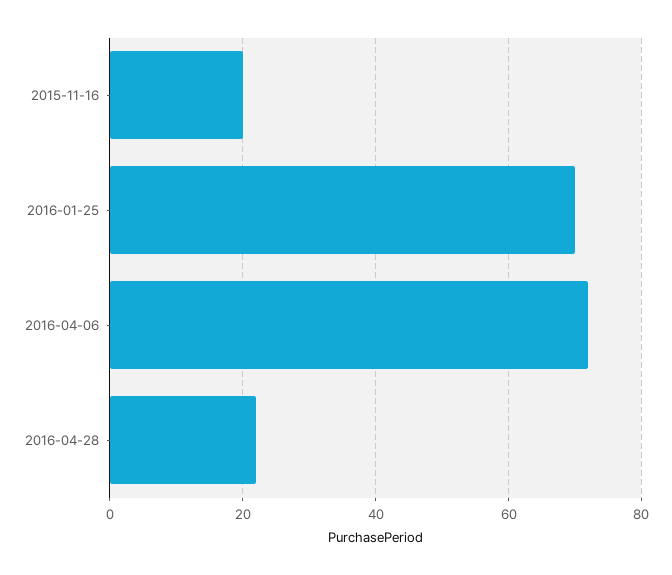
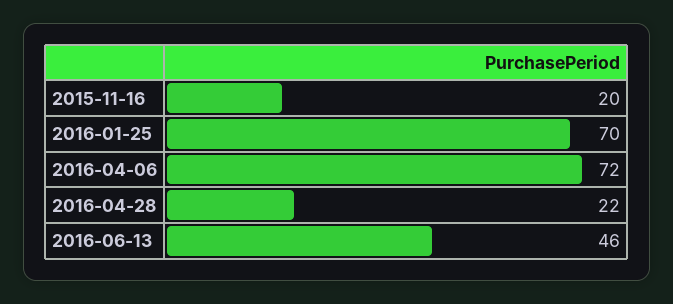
2016-06-13: none -> 46

